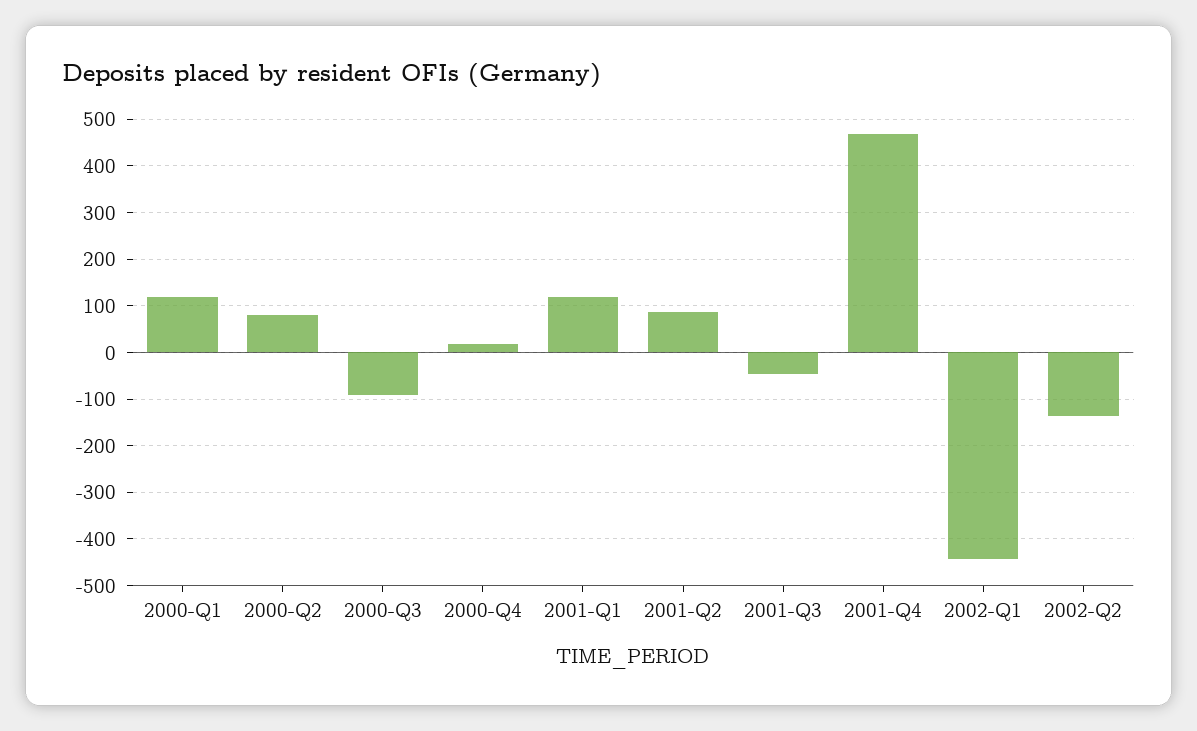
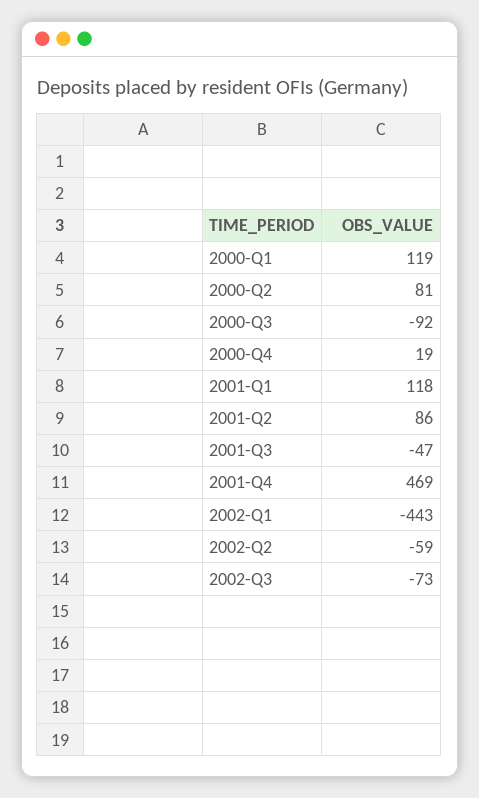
2002-Q2: -140 -> -59
2002-Q3: none -> -73

